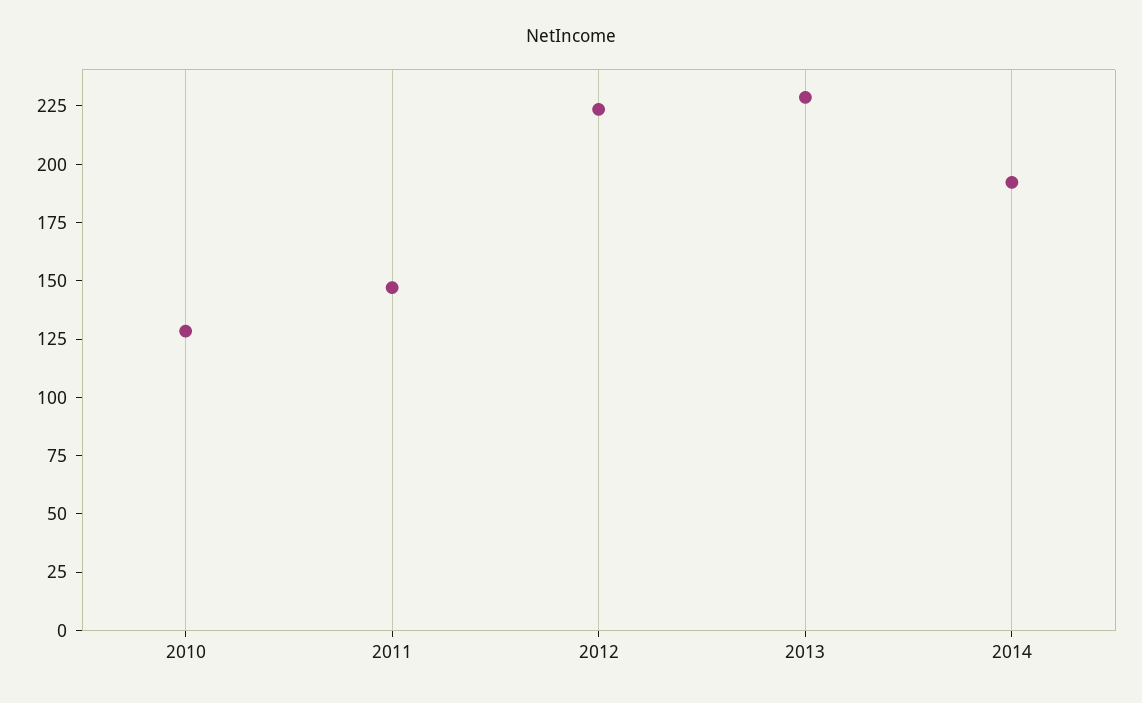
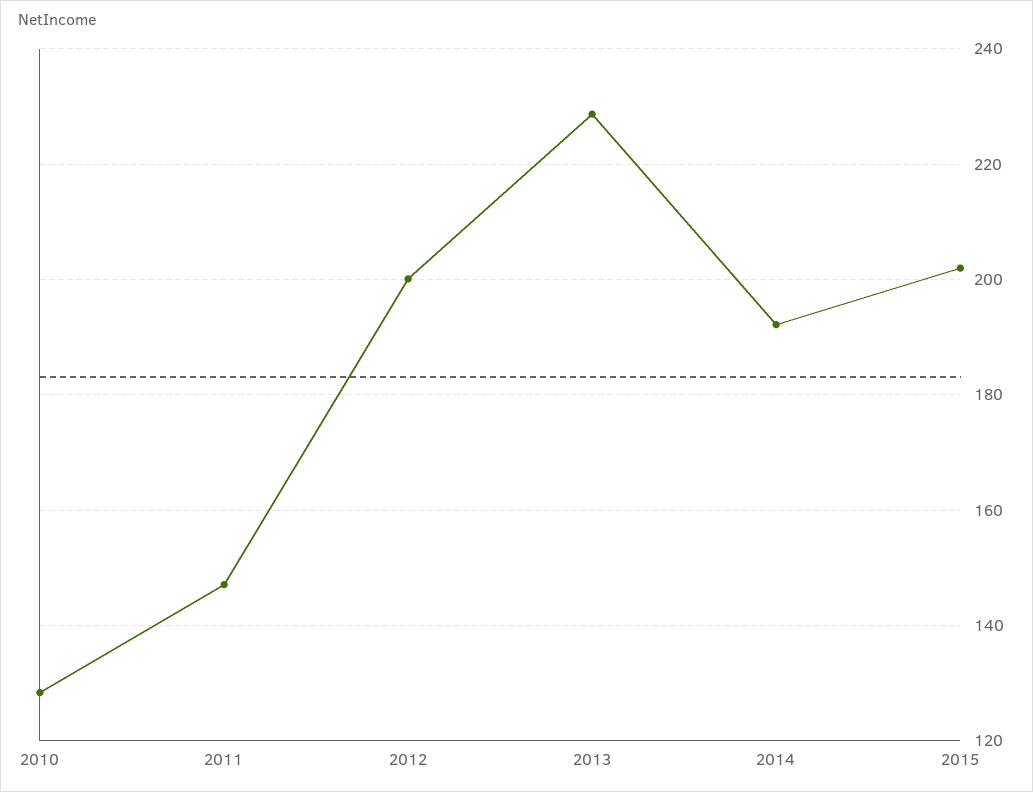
2012: 225 -> 200
2015: none -> 202

